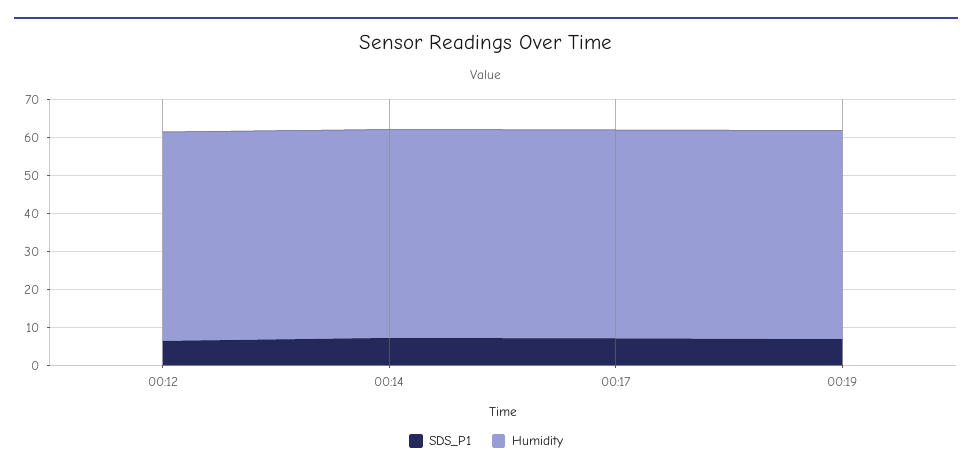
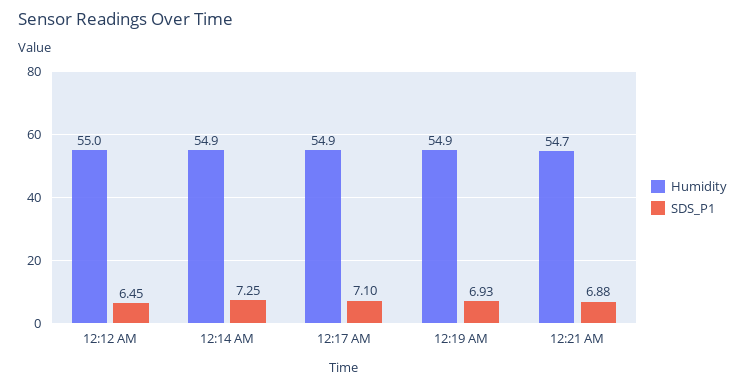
Humidity, 12:21 AM: none -> 54.7
SDS_P1, 12:21 AM: none -> 6.88

